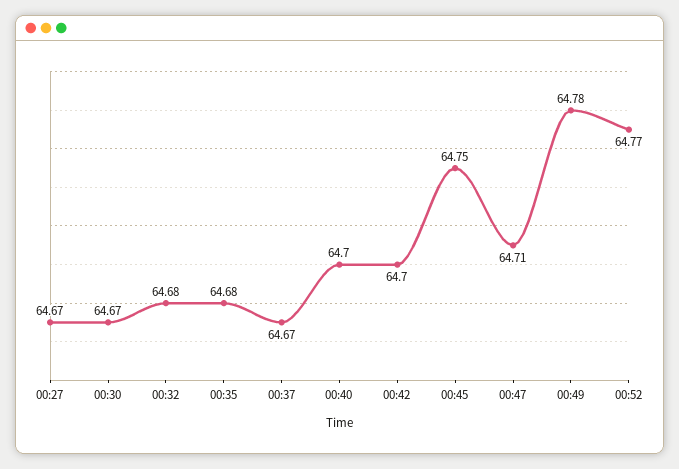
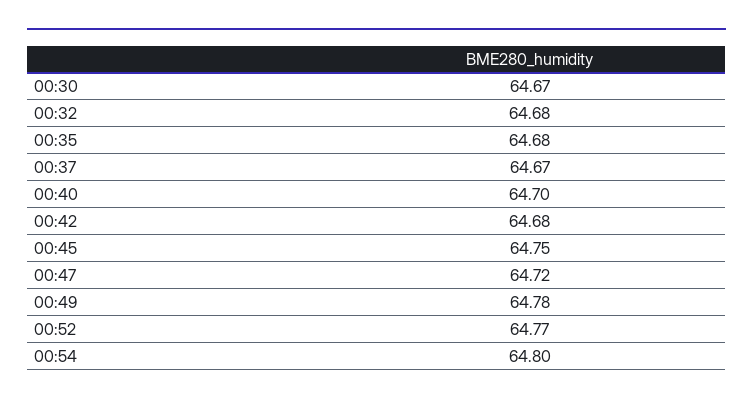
00:27: 64.67 -> none
00:42: 64.7 -> 64.68
00:47: 64.71 -> 64.72
00:54: none -> 64.8

